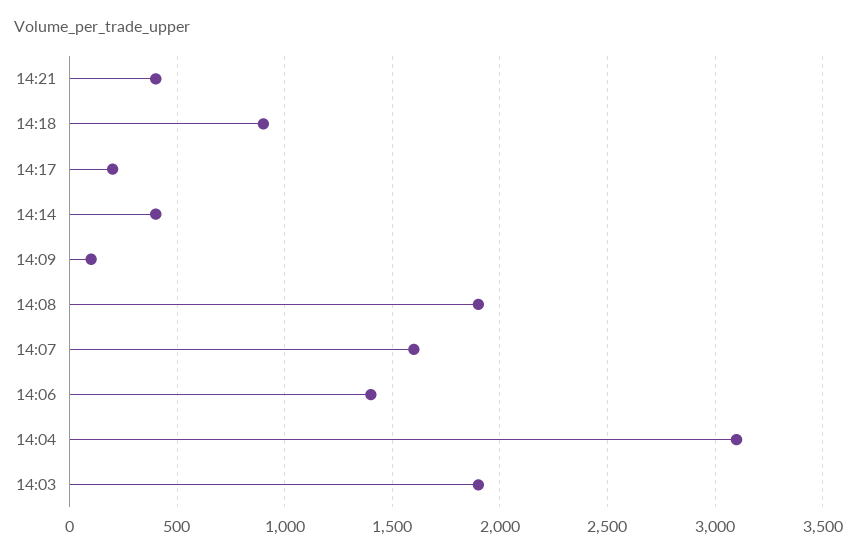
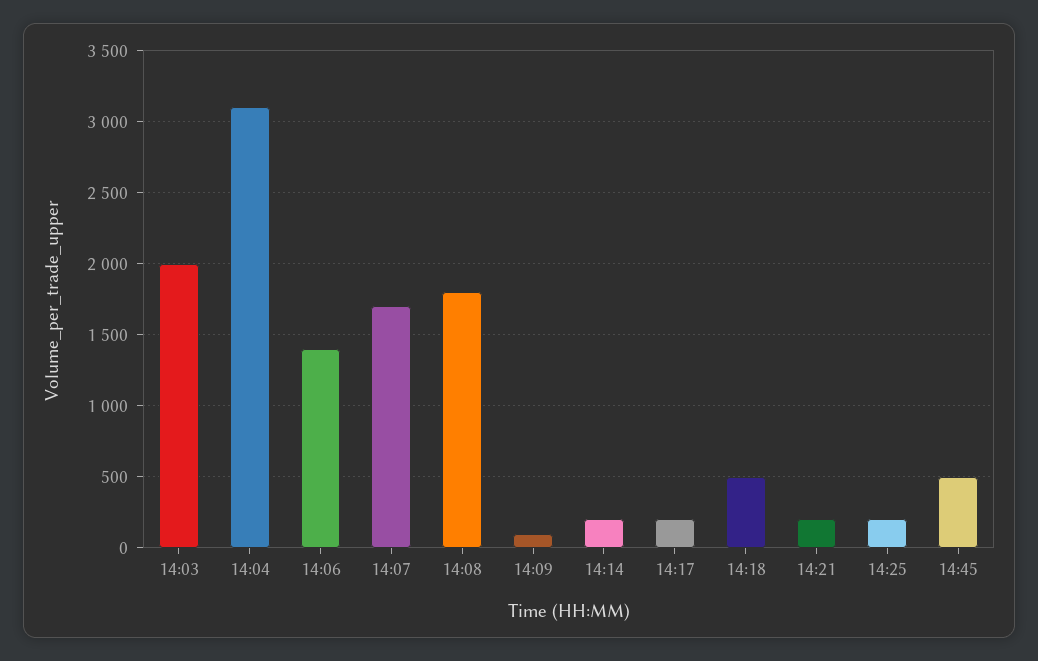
14:21: 400 -> 200
14:18: 900 -> 500
14:14: 400 -> 200
14:08: 1900 -> 1800
14:07: 1600 -> 1700
14:03: 1900 -> 2000
14:25: none -> 200
14:45: none -> 500

